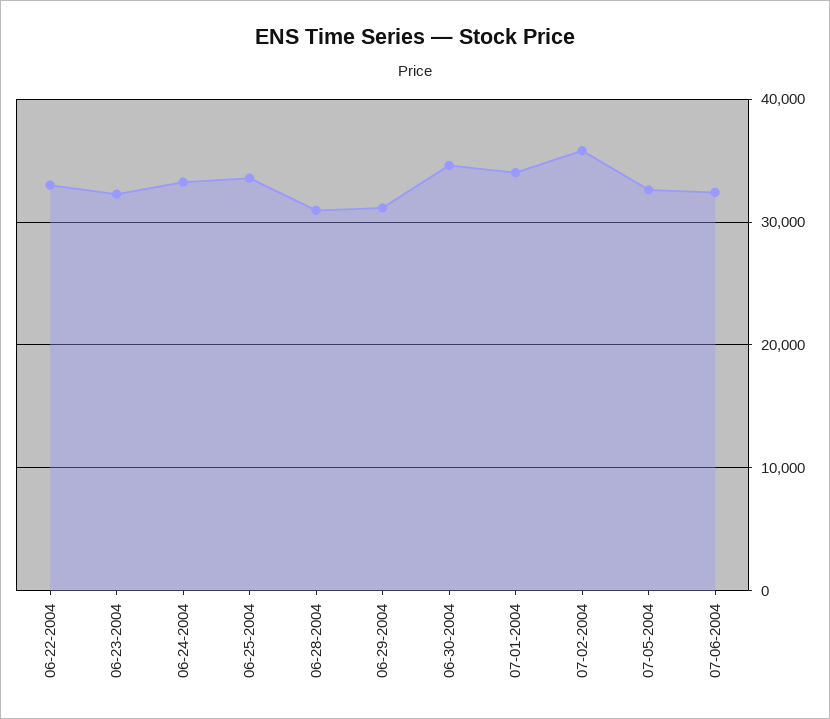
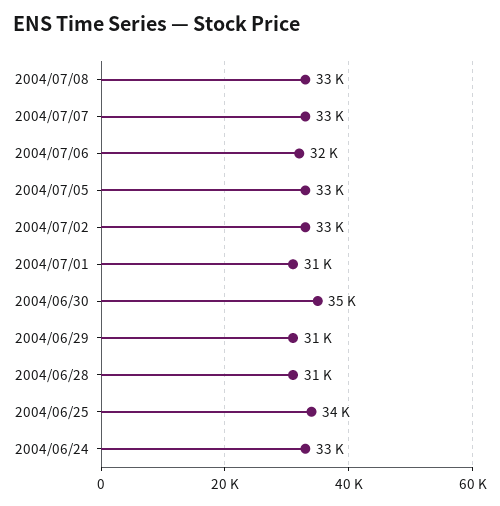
06-22-2004: 33000 -> none
06-23-2004: 32000 -> none
07-01-2004: 34000 -> 31000
07-02-2004: 36000 -> 33000
2004/07/08: none -> 33000
2004/07/07: none -> 33000

